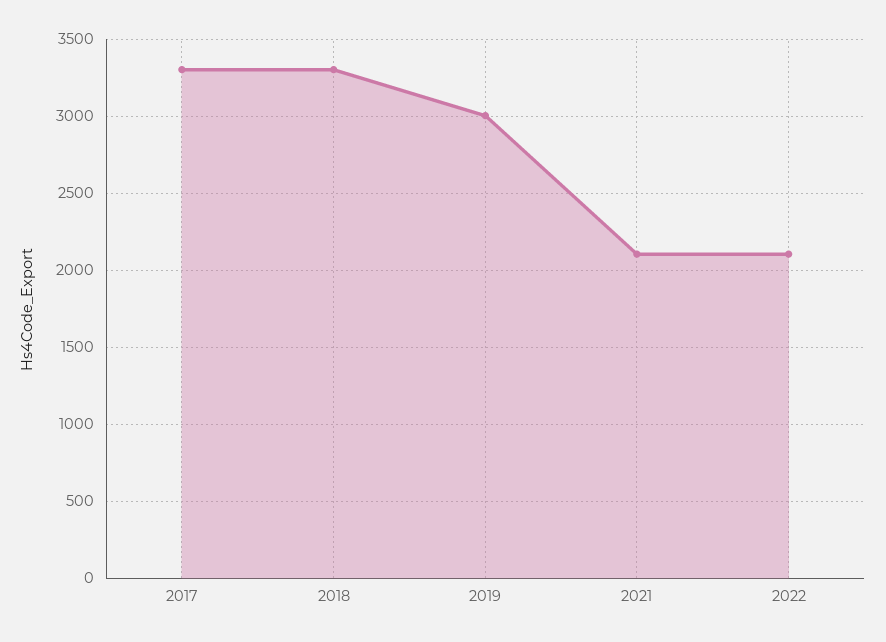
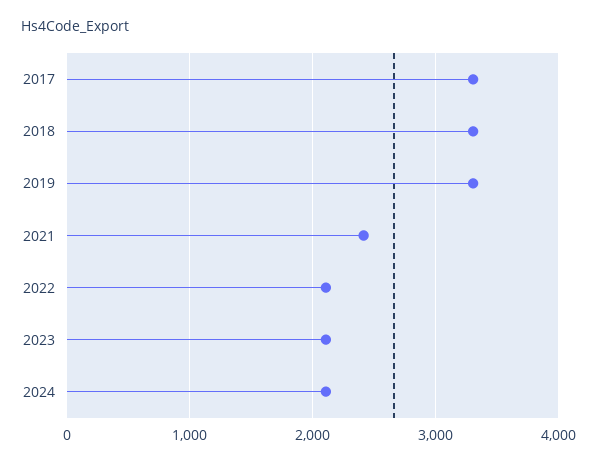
2019: 3000 -> 3300
2021: 2100 -> 2400
2023: none -> 2100
2024: none -> 2100

